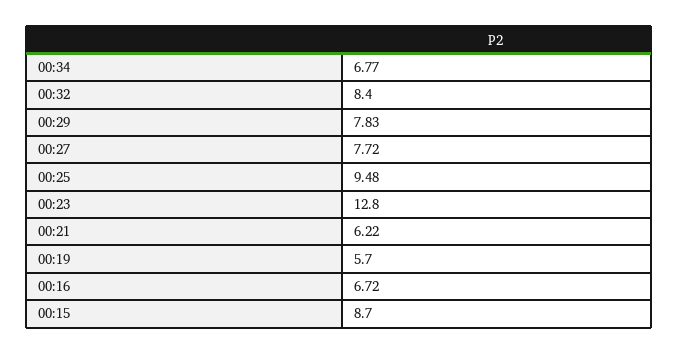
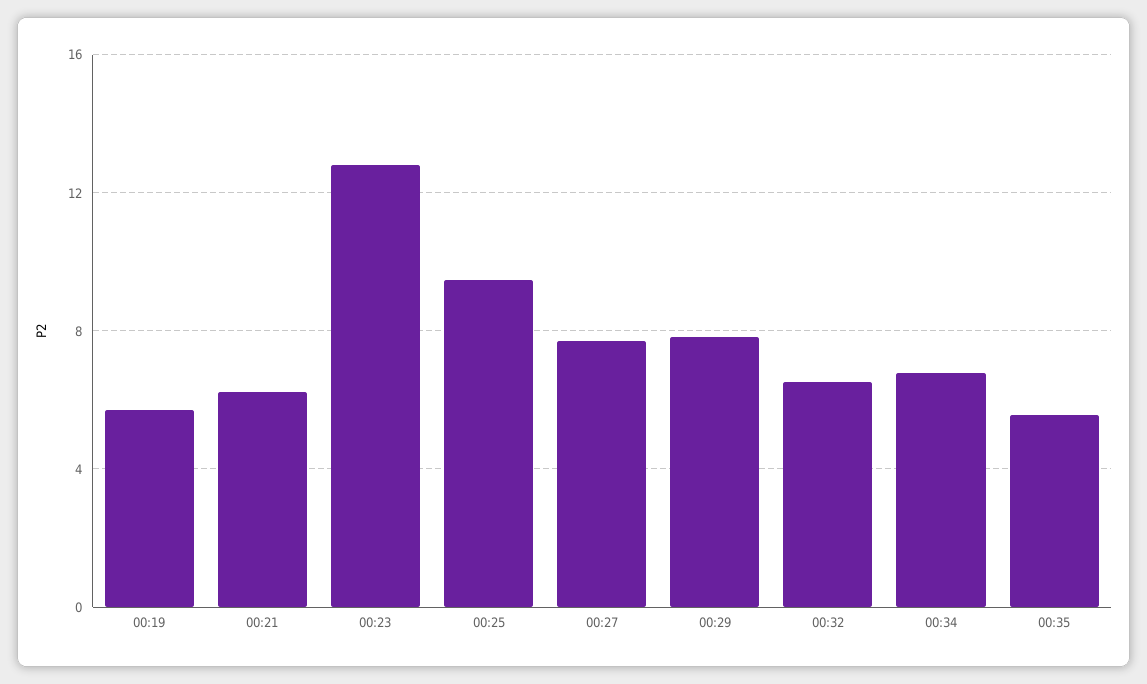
00:32: 8.4 -> 6.5
00:16: 6.72 -> none
00:15: 8.7 -> none
00:35: none -> 5.5

